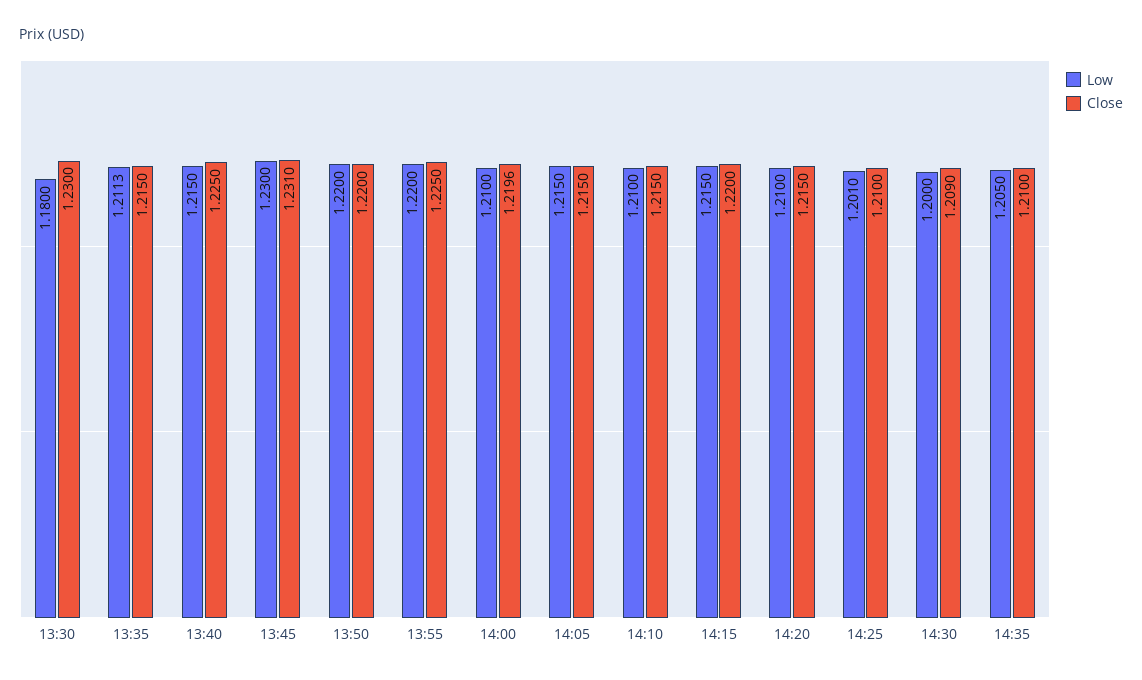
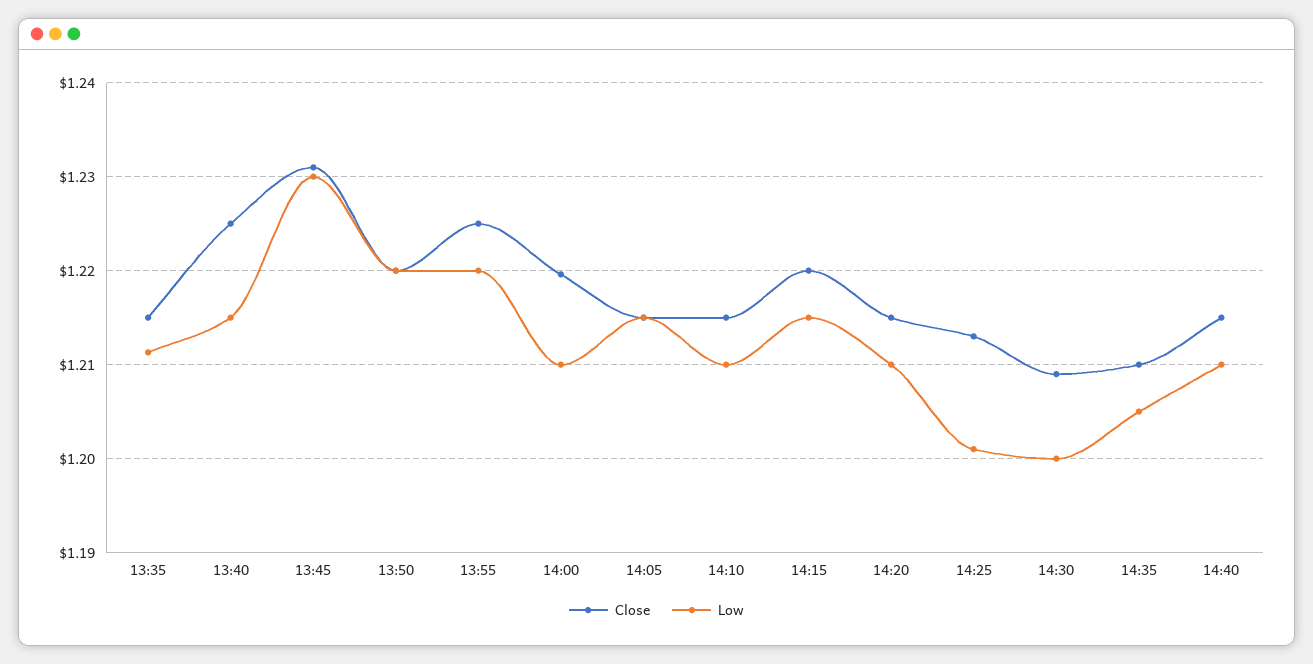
Low, 13:30: 1.18 -> none
Close, 13:30: 1.23 -> none
Close, 14:25: 1.21 -> 1.213
Close, 14:40: none -> 1.215
Low, 14:40: none -> 1.21

